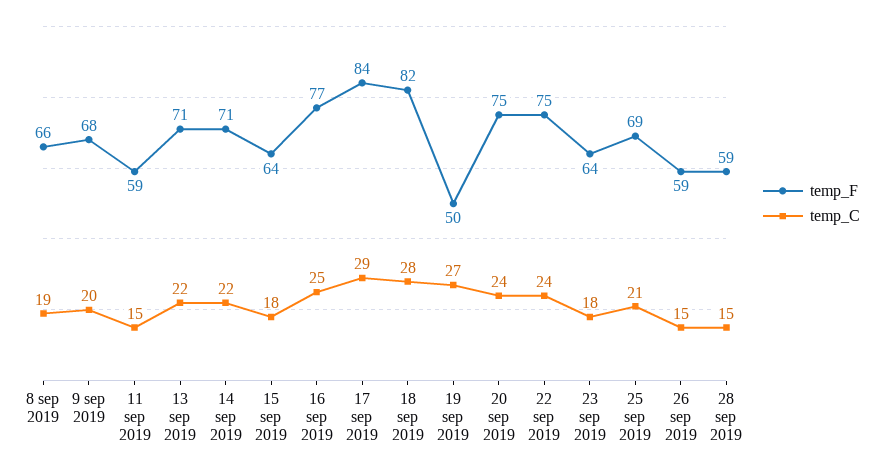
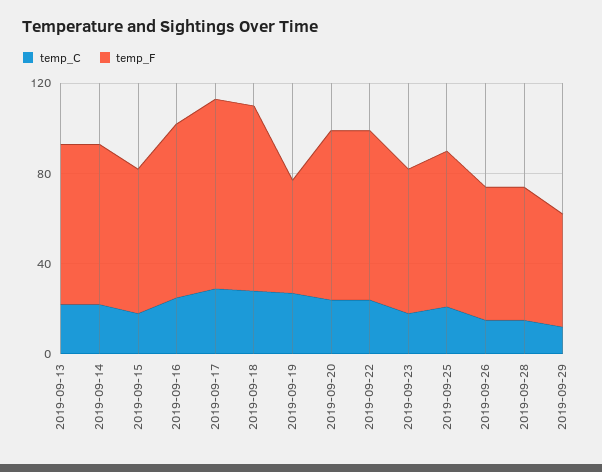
temp_F, 8 sep 2019: 66 -> none
temp_C, 8 sep 2019: 19 -> none
temp_F, 9 sep 2019: 68 -> none
temp_C, 9 sep 2019: 20 -> none
temp_F, 11 sep 2019: 59 -> none
temp_C, 11 sep 2019: 15 -> none
temp_C, 2019-09-29: none -> 10
temp_F, 2019-09-29: none -> 50

